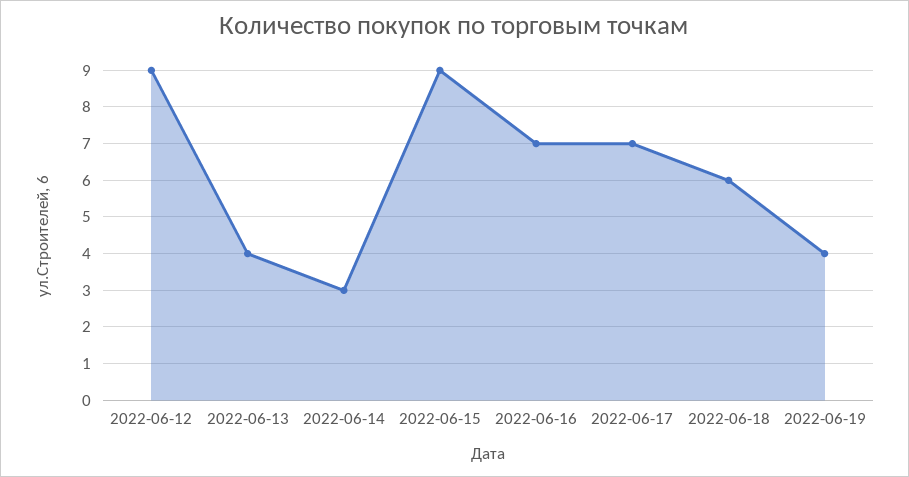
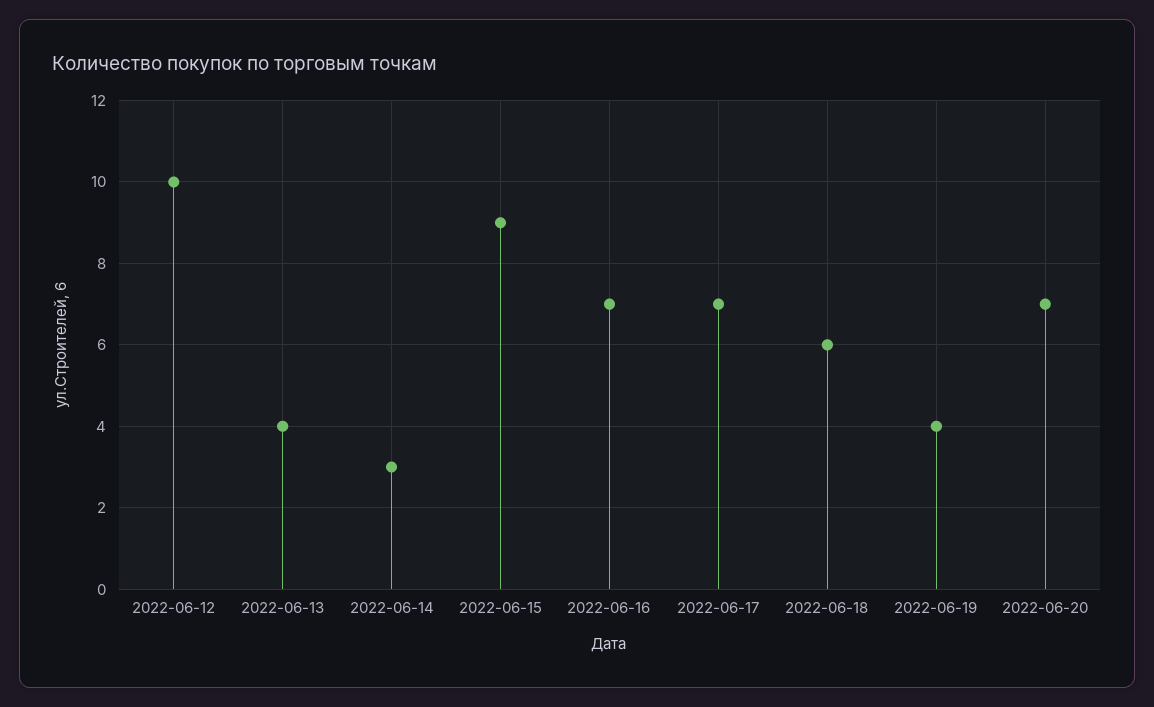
2022-06-12: 9 -> 10
2022-06-20: none -> 7

